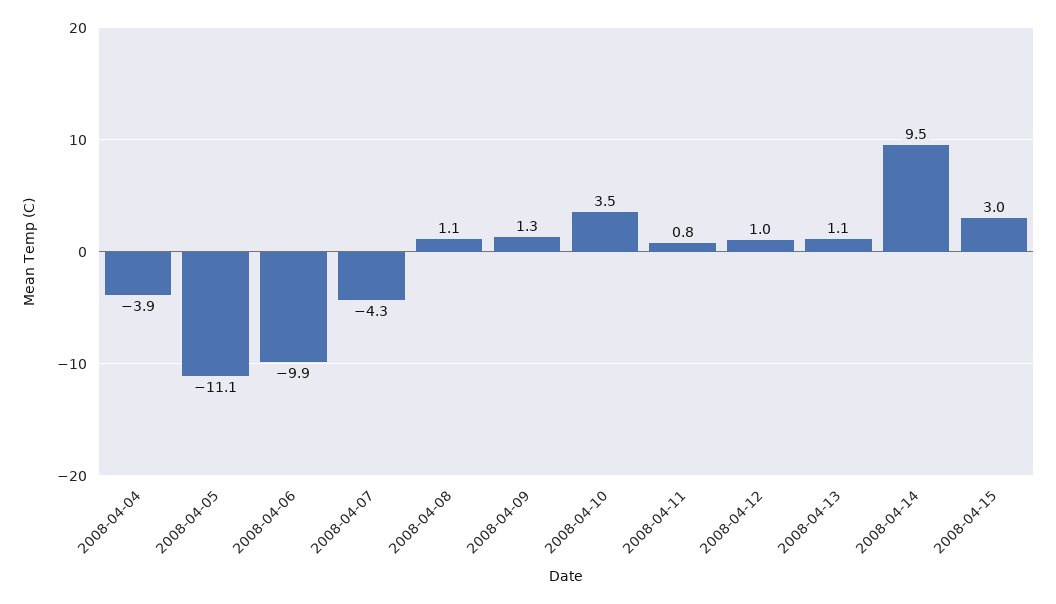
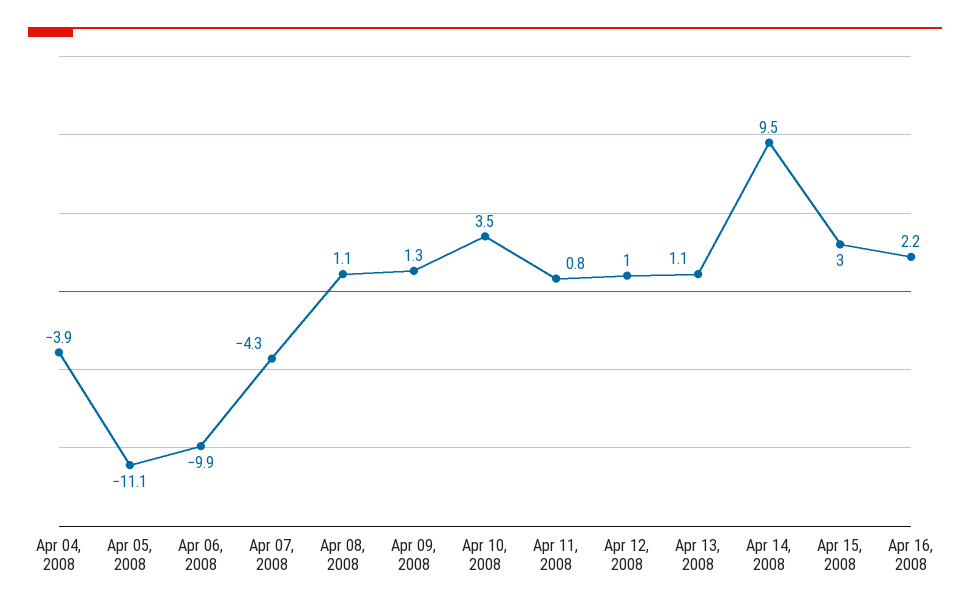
Apr 16, 2008: none -> 2.2

